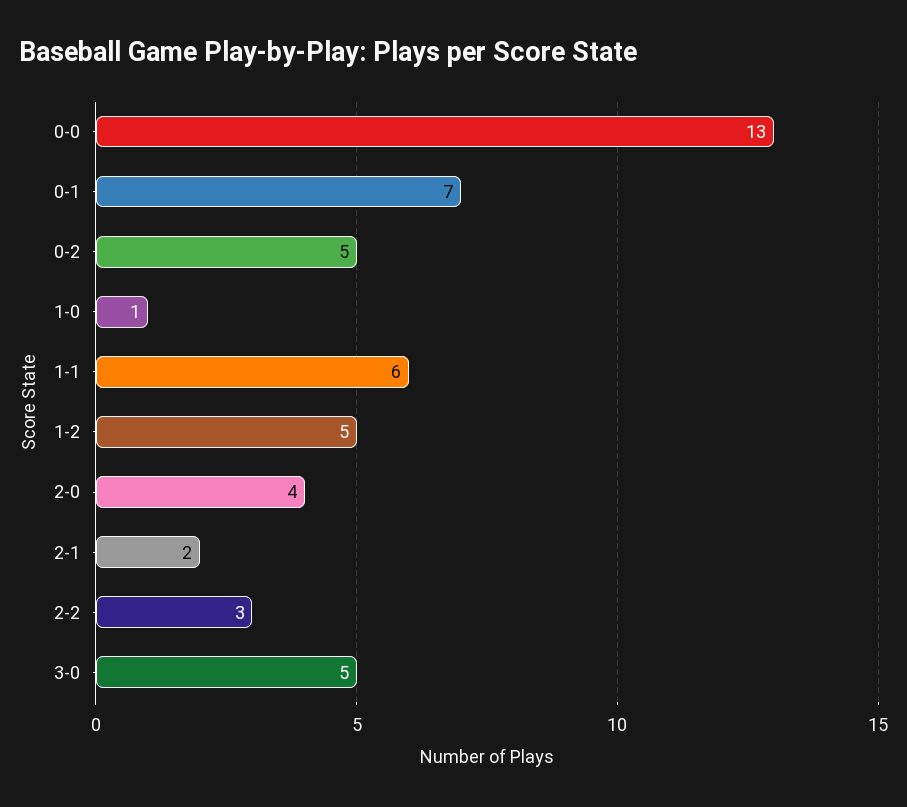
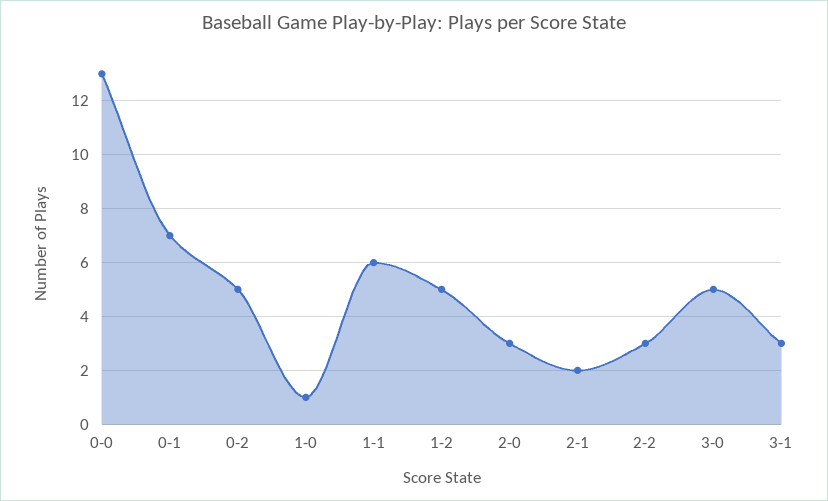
2-0: 4 -> 3
3-1: none -> 3

